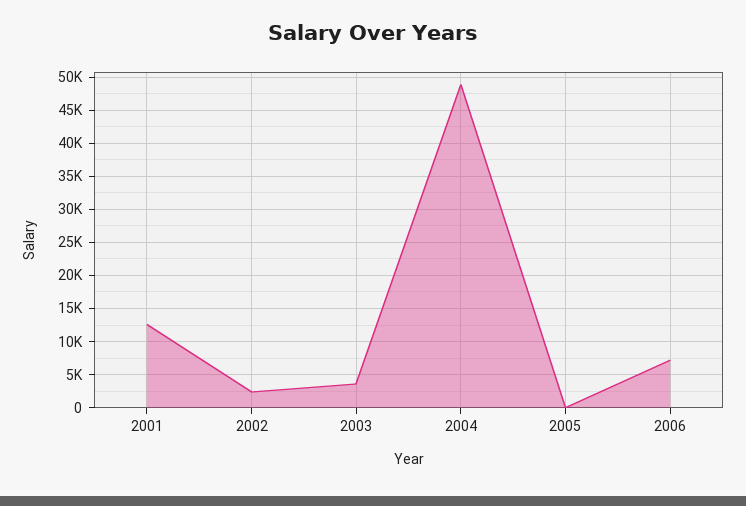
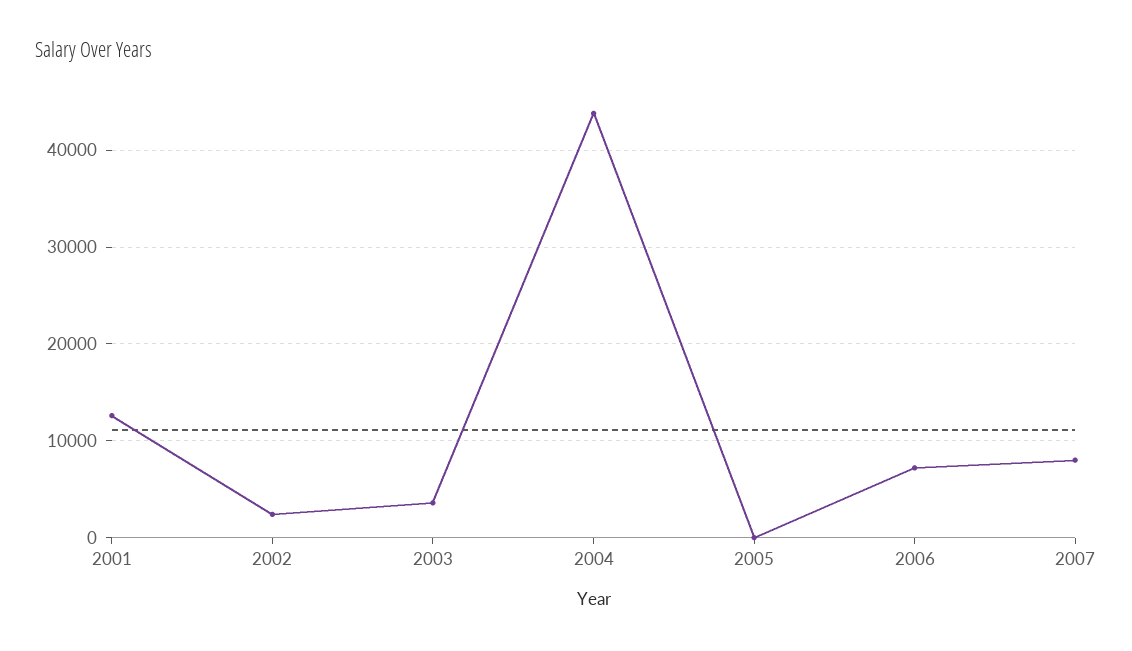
2004: 49000 -> 44000
2007: none -> 8000

